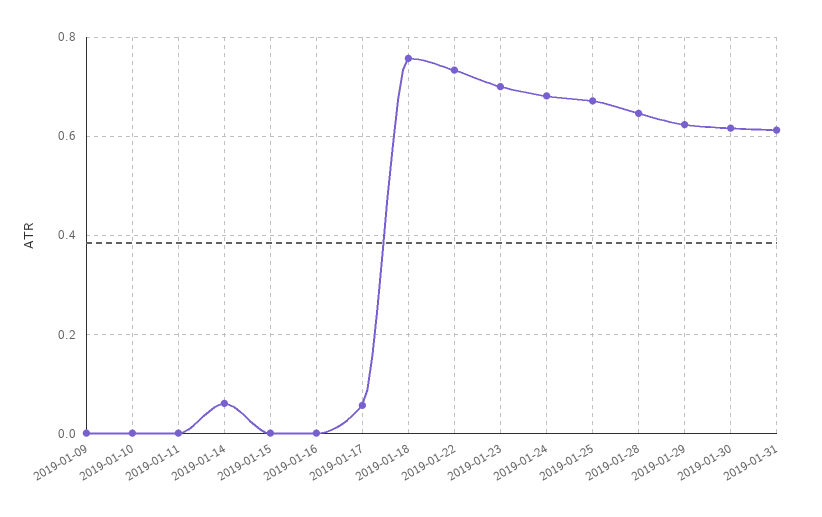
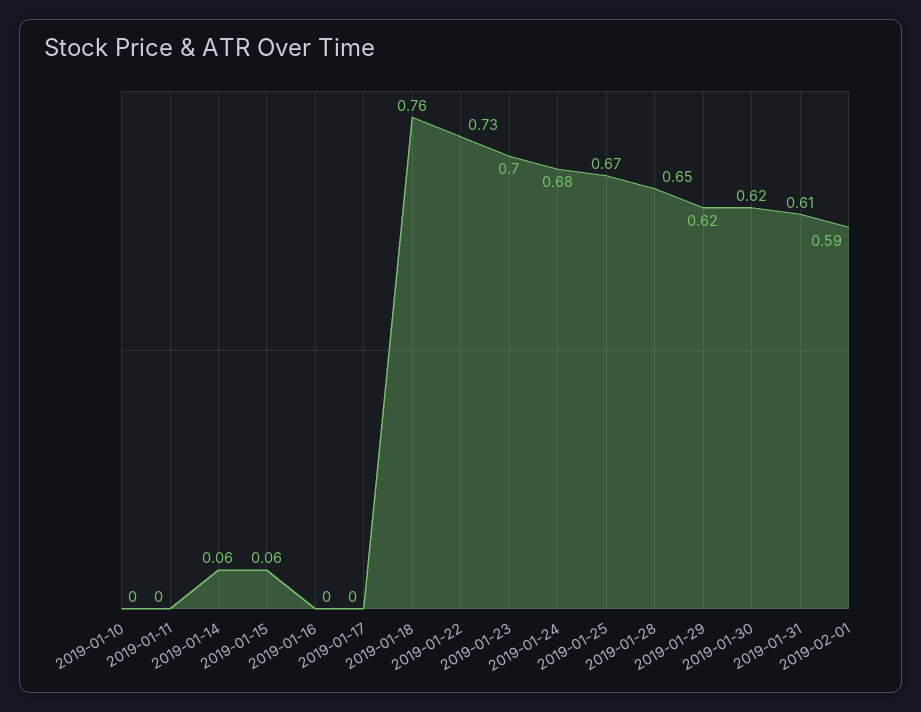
2019-01-09: 0 -> none
2019-01-15: 0 -> 0.06
2019-01-17: 0.06 -> 0
2019-02-01: none -> 0.59

